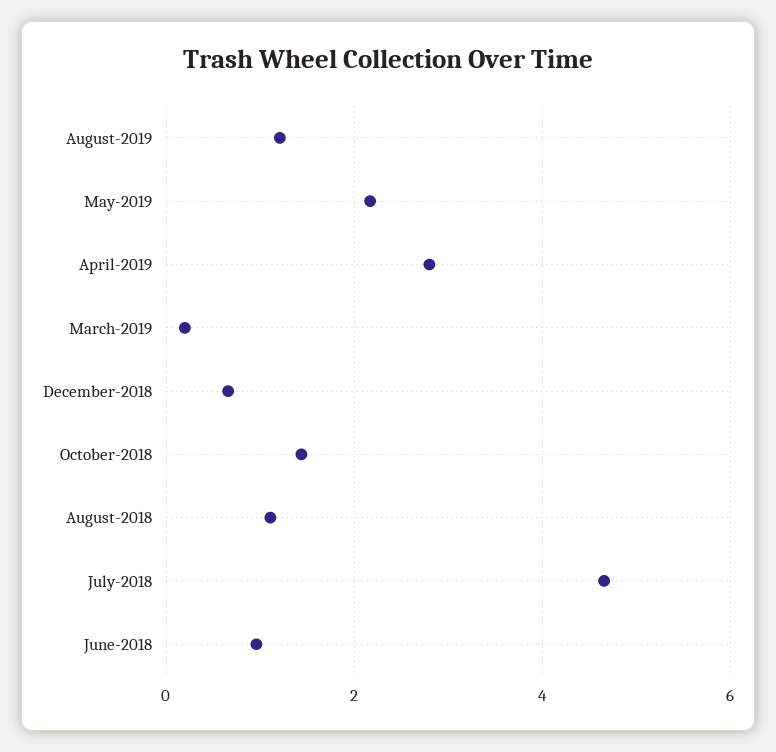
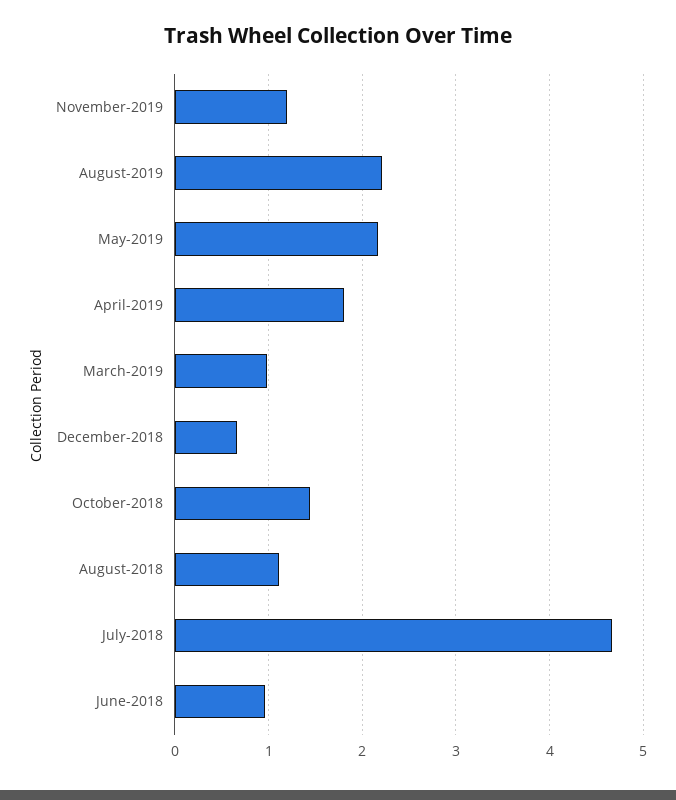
August-2019: 1.2 -> 2.2
April-2019: 2.8 -> 1.8
March-2019: 0.2 -> 1
November-2019: none -> 1.2

